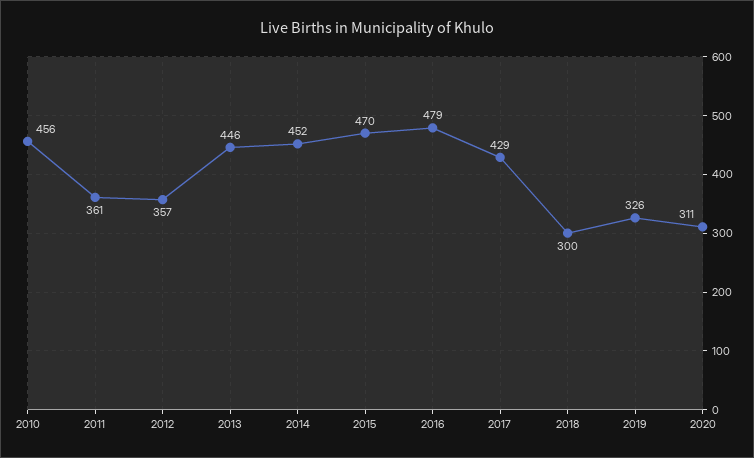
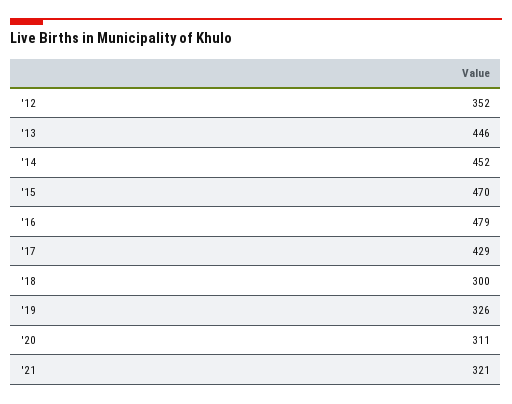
2010: 456 -> none
2011: 361 -> none
2012: 357 -> 352
'21: none -> 321

